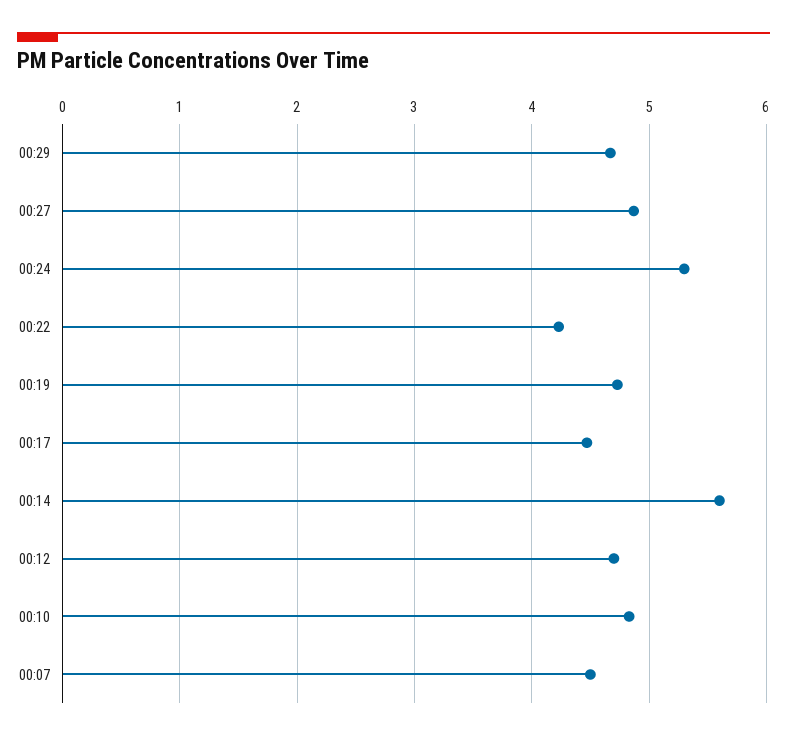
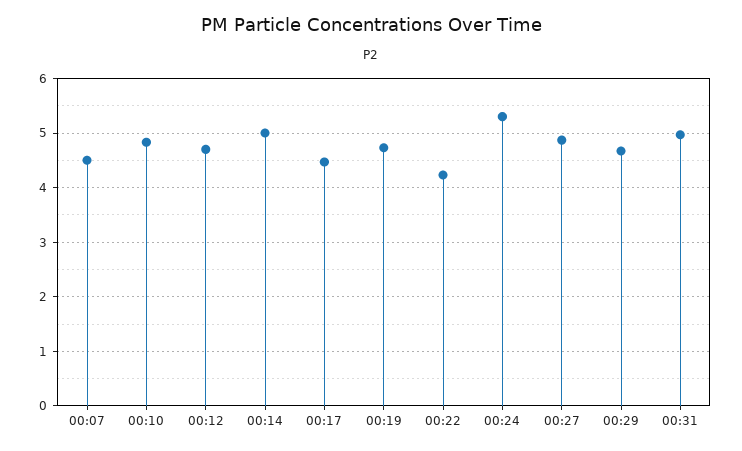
00:14: 5.6 -> 5
00:31: none -> 5

